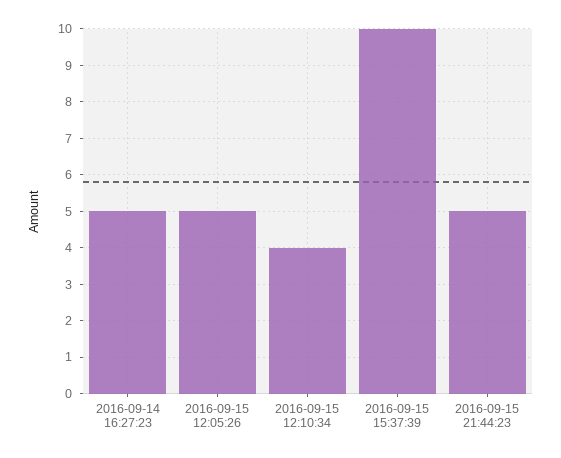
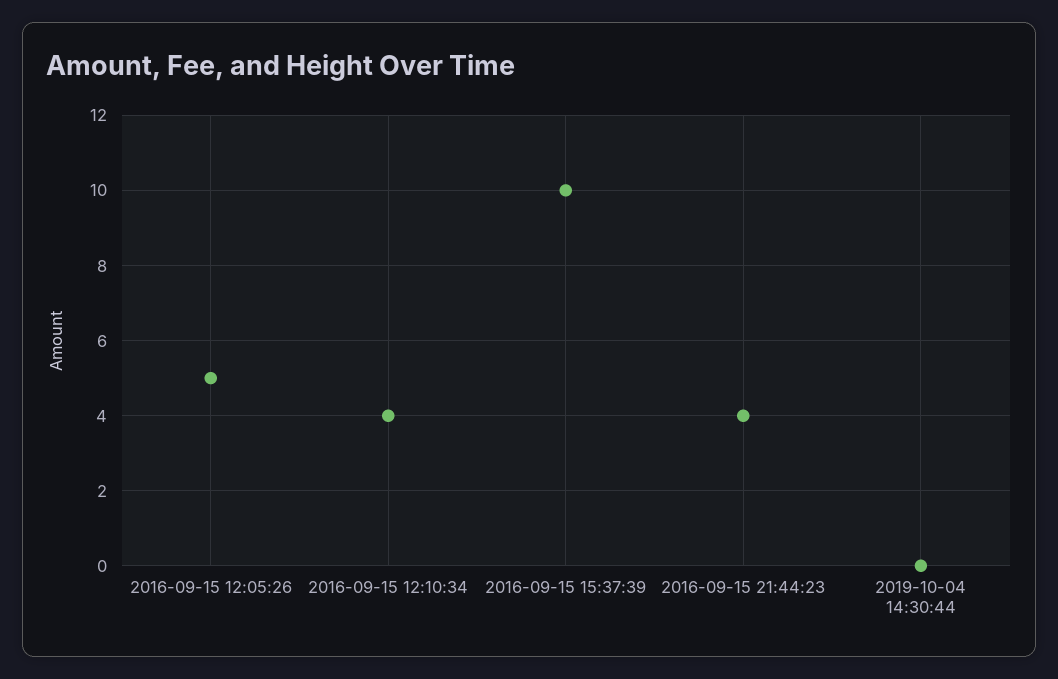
2016-09-14 16:27:23: 5 -> none
2016-09-15 21:44:23: 5 -> 4
2019-10-04 14:30:44: none -> 0

